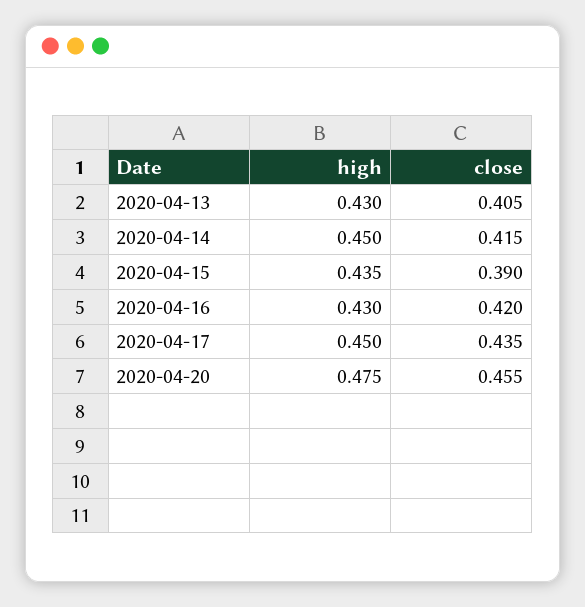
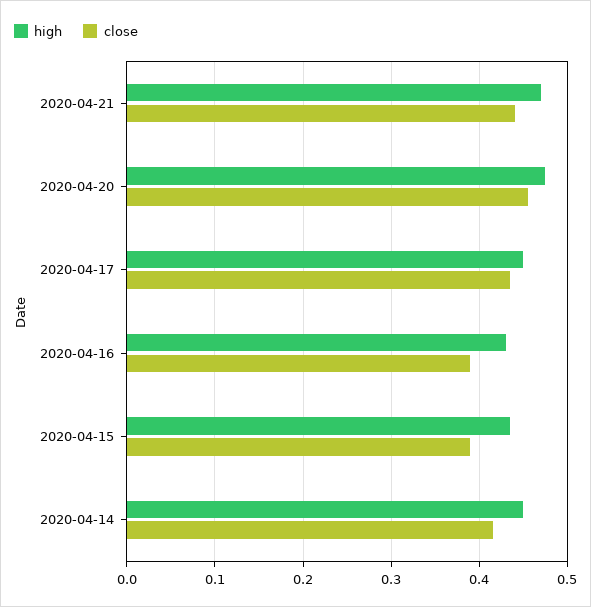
high, 2020-04-13: 0.43 -> none
close, 2020-04-13: 0.405 -> none
close, 2020-04-16: 0.42 -> 0.39
high, 2020-04-21: none -> 0.47
close, 2020-04-21: none -> 0.44

